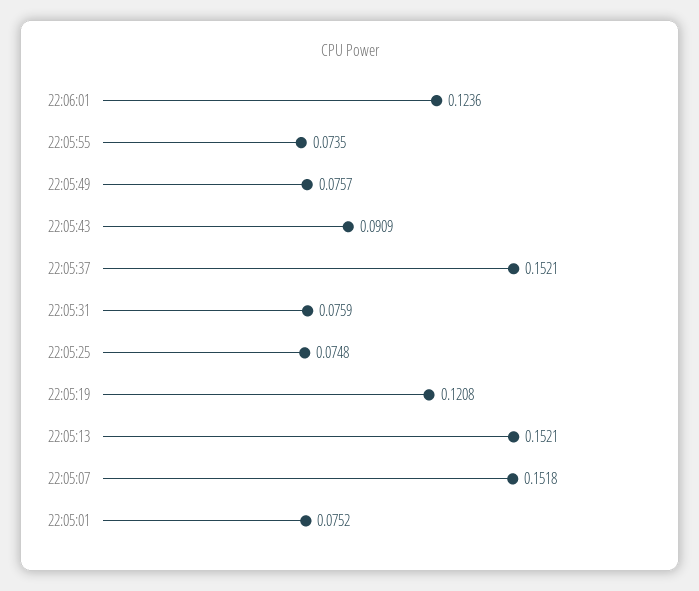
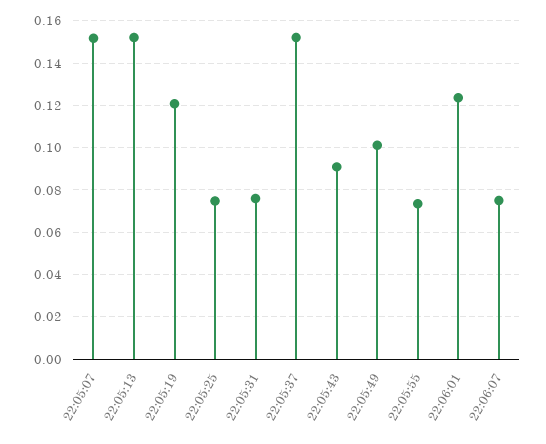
22:05:49: 0.0757 -> 0.1
22:05:01: 0.0752 -> none
22:06:07: none -> 0.075

